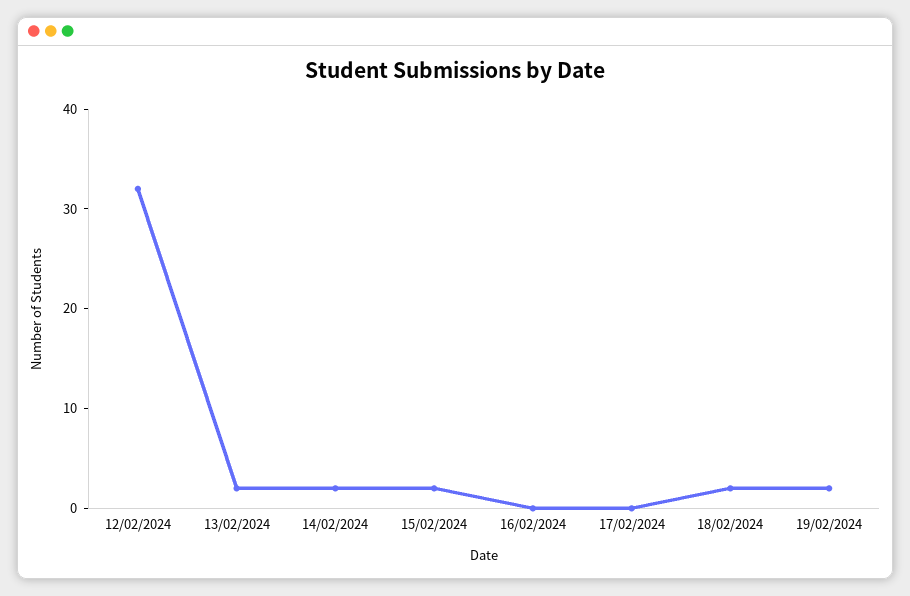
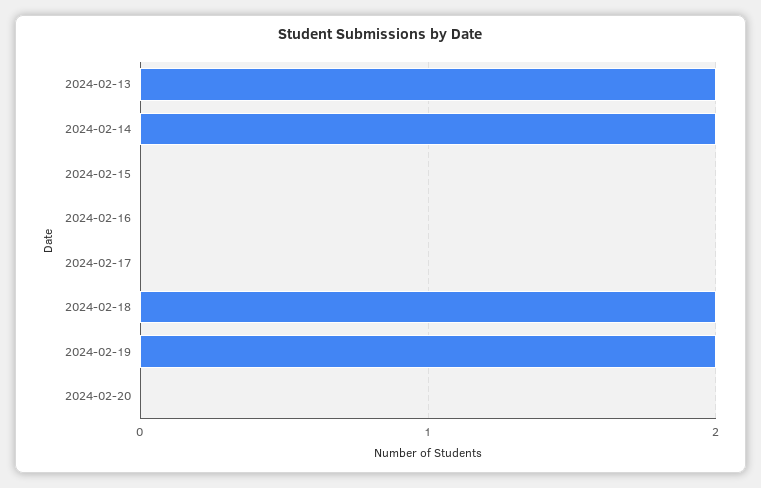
12/02/2024: 32 -> none
15/02/2024: 2 -> 0
2024-02-20: none -> 0

